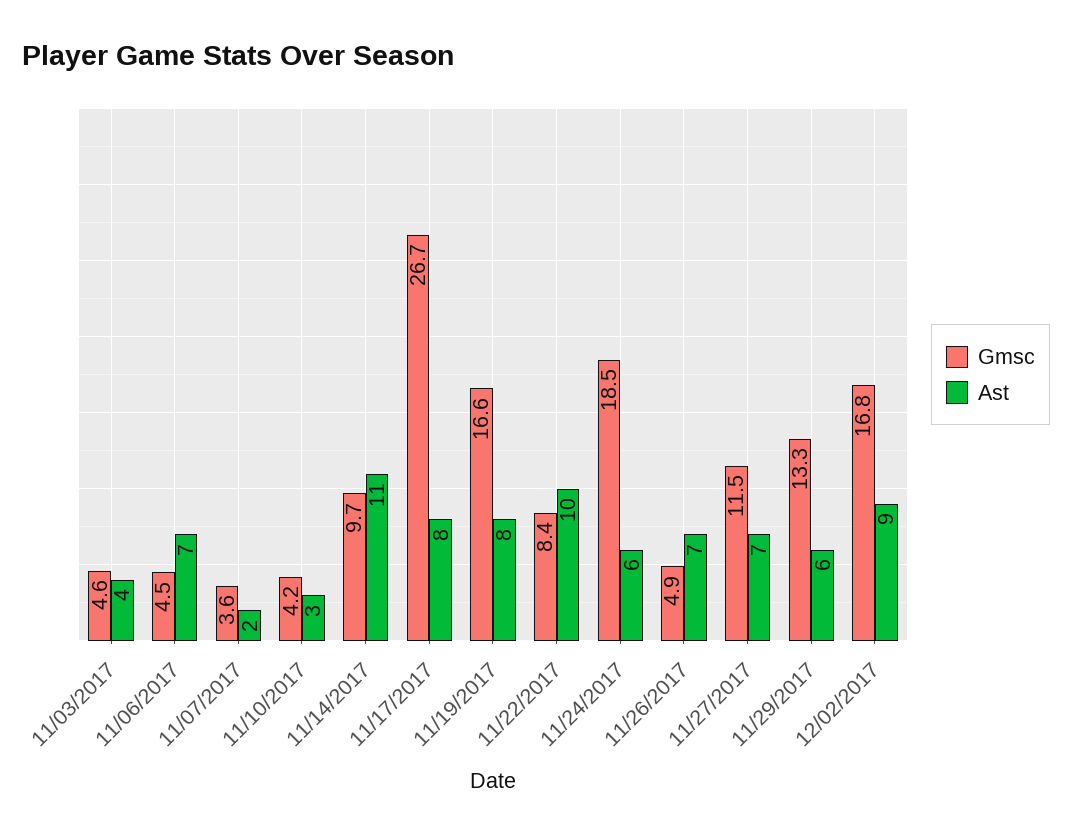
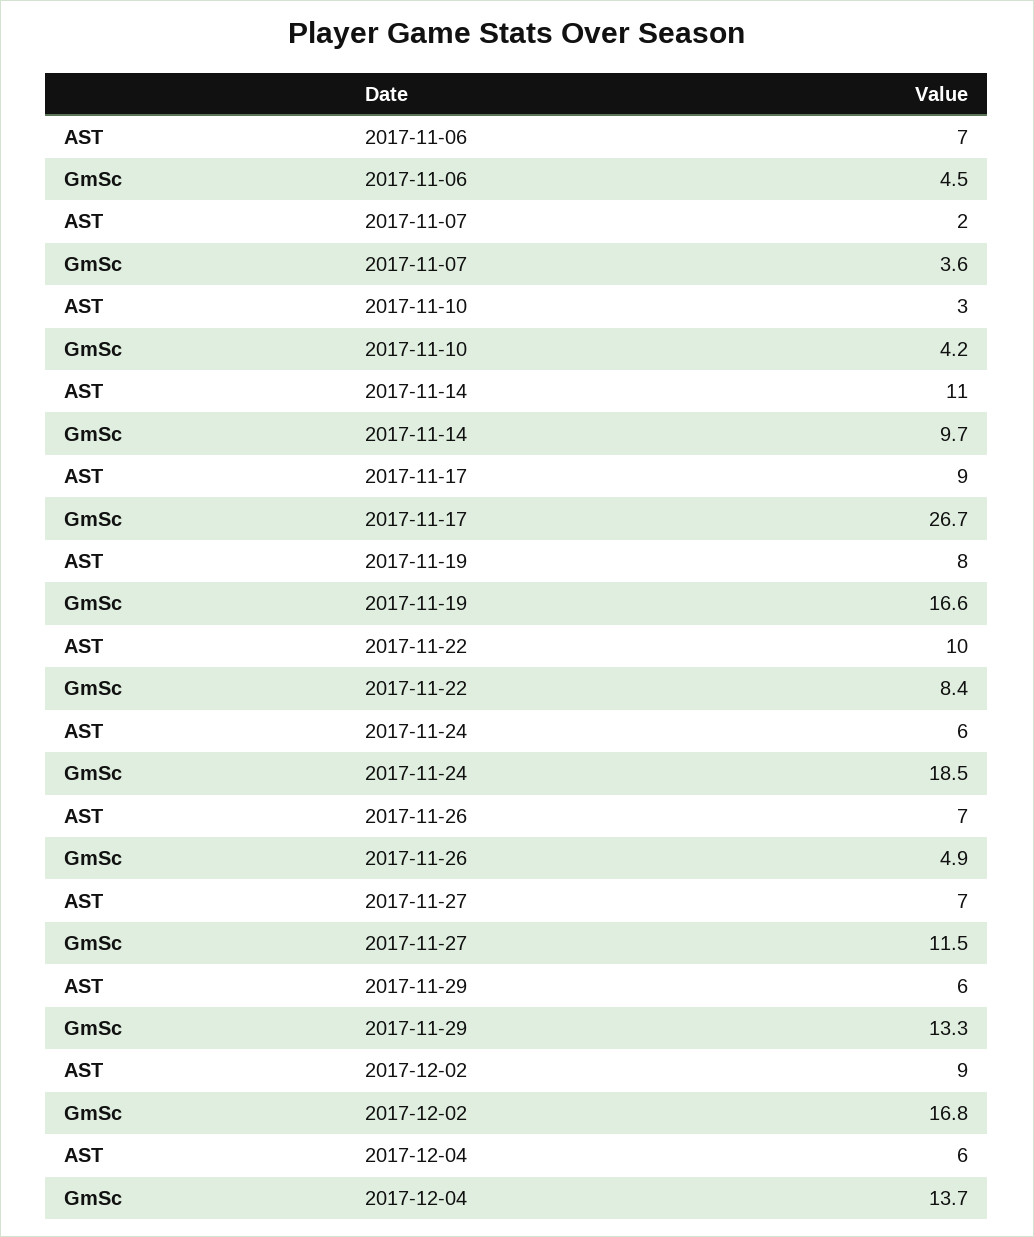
Gmsc, 11/03/2017: 4.6 -> none
Ast, 11/03/2017: 4 -> none
Ast, 11/17/2017: 8 -> 9
Ast, 2017-12-04: none -> 6
Gmsc, 2017-12-04: none -> 13.7

